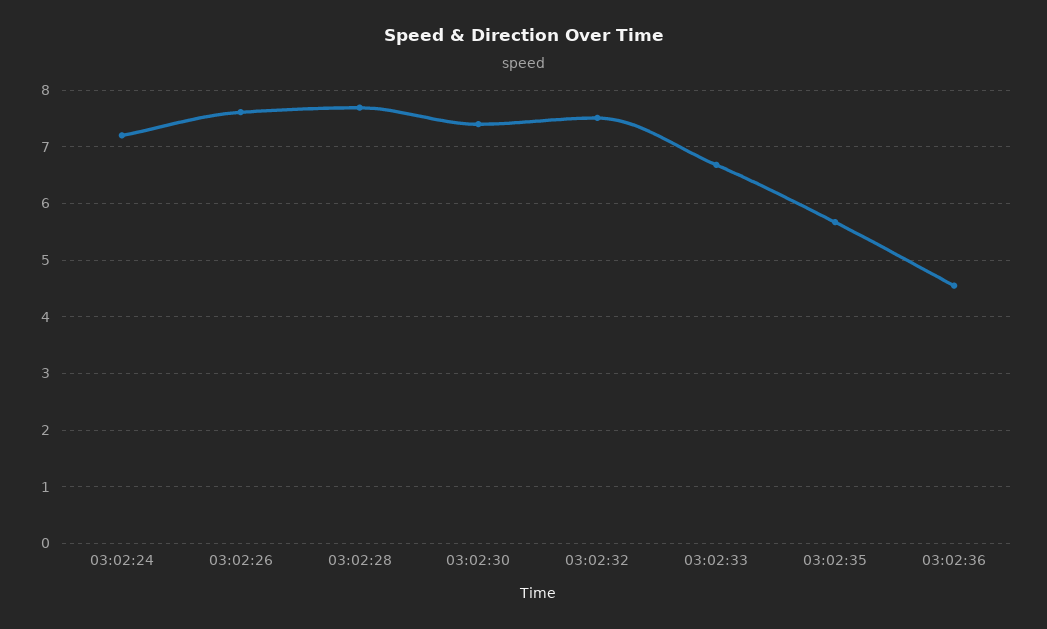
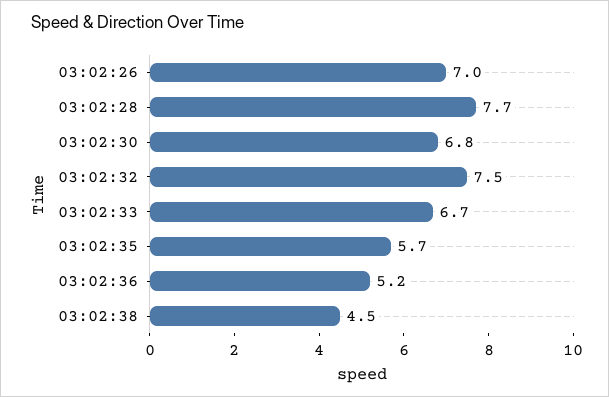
03:02:24: 7.2 -> none
03:02:26: 7.6 -> 7
03:02:30: 7.4 -> 6.8
03:02:36: 4.6 -> 5.2
03:02:38: none -> 4.5

